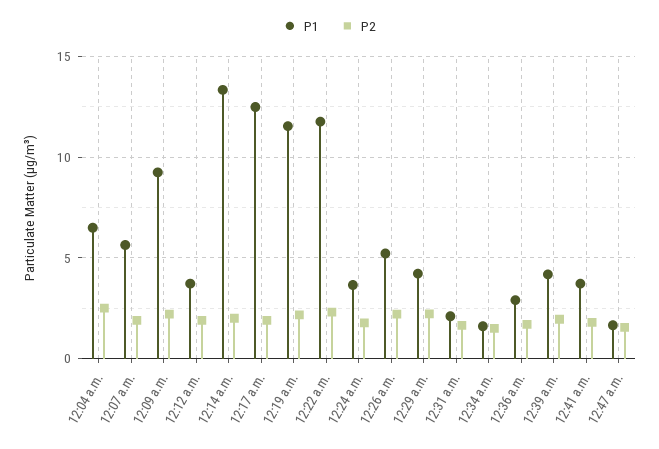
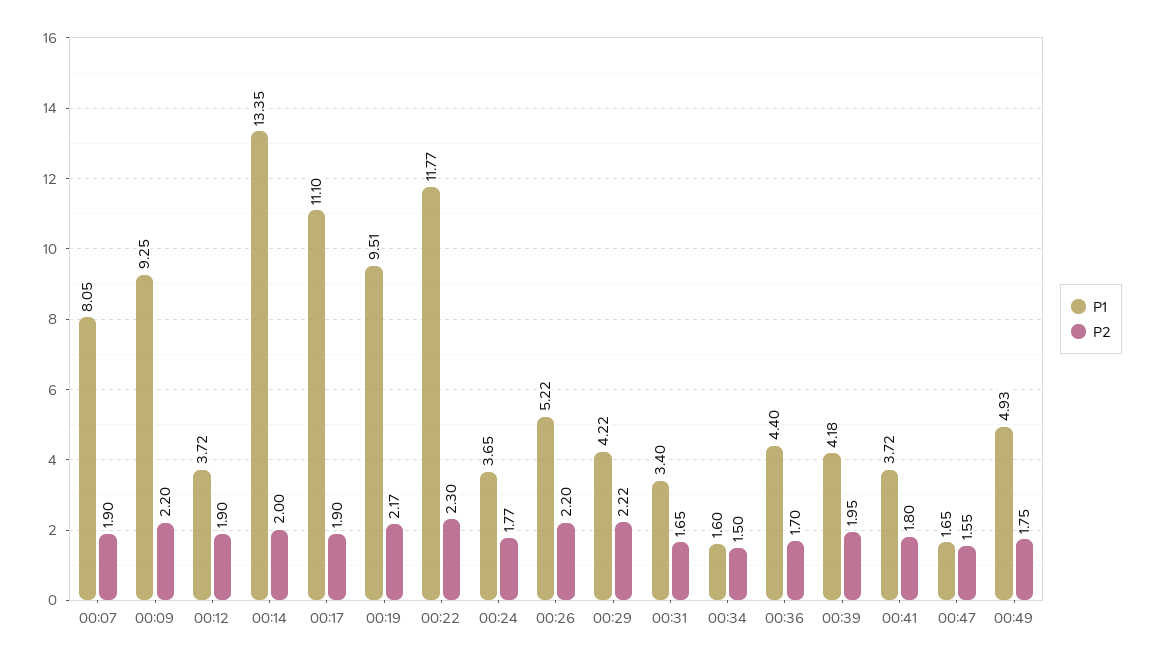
P1, 12:04 a.m.: 6.5 -> none
P2, 12:04 a.m.: 2.5 -> none
P1, 12:07 a.m.: 5.5 -> 8.05
P1, 12:17 a.m.: 12.5 -> 11.1
P1, 12:19 a.m.: 11.5 -> 9.51
P1, 12:31 a.m.: 2 -> 3.4
P1, 12:36 a.m.: 3 -> 4.4
P1, 00:49: none -> 4.93
P2, 00:49: none -> 1.75

